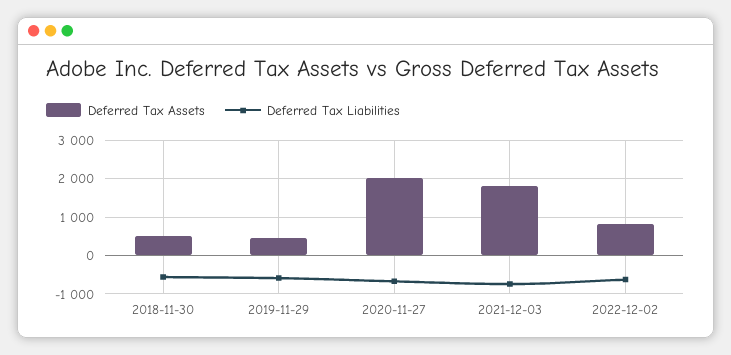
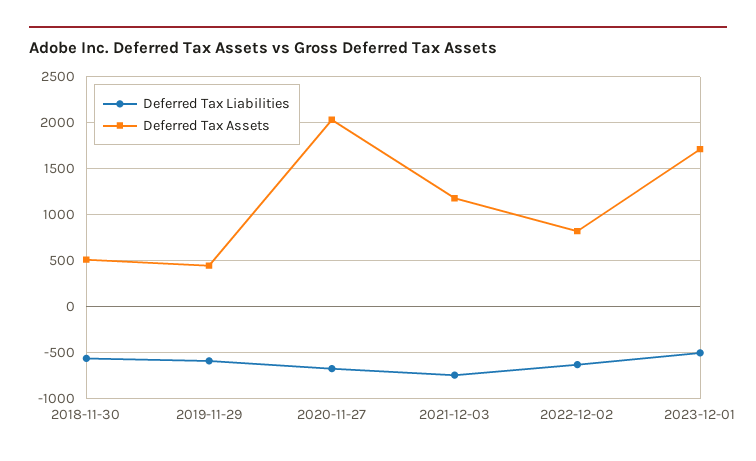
Deferred Tax Assets, 2021-12-03: 1800 -> 1200
Deferred Tax Liabilities, 2023-12-01: none -> -500
Deferred Tax Assets, 2023-12-01: none -> 1700

